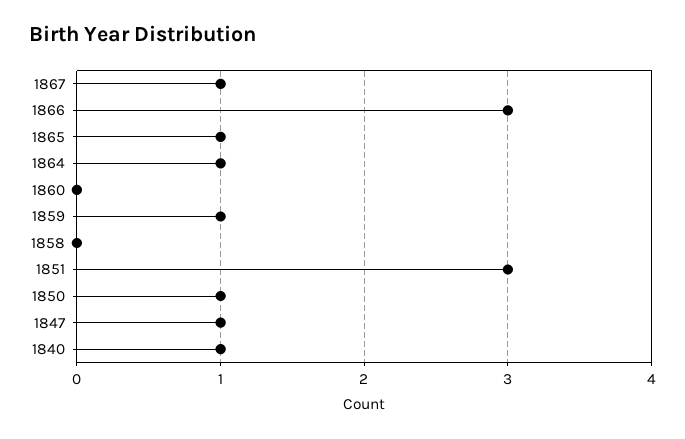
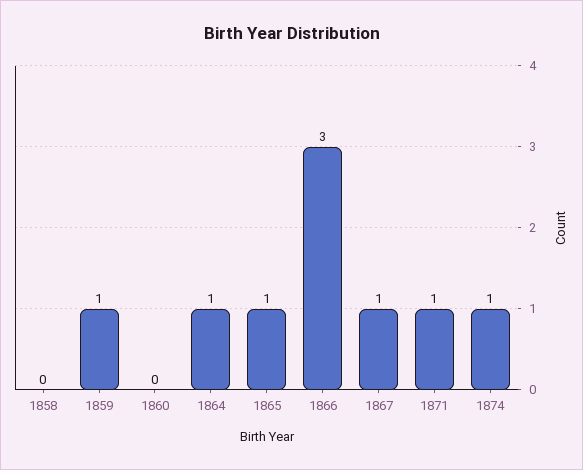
1851: 3 -> none
1850: 1 -> none
1847: 1 -> none
1840: 1 -> none
1871: none -> 1
1874: none -> 1

